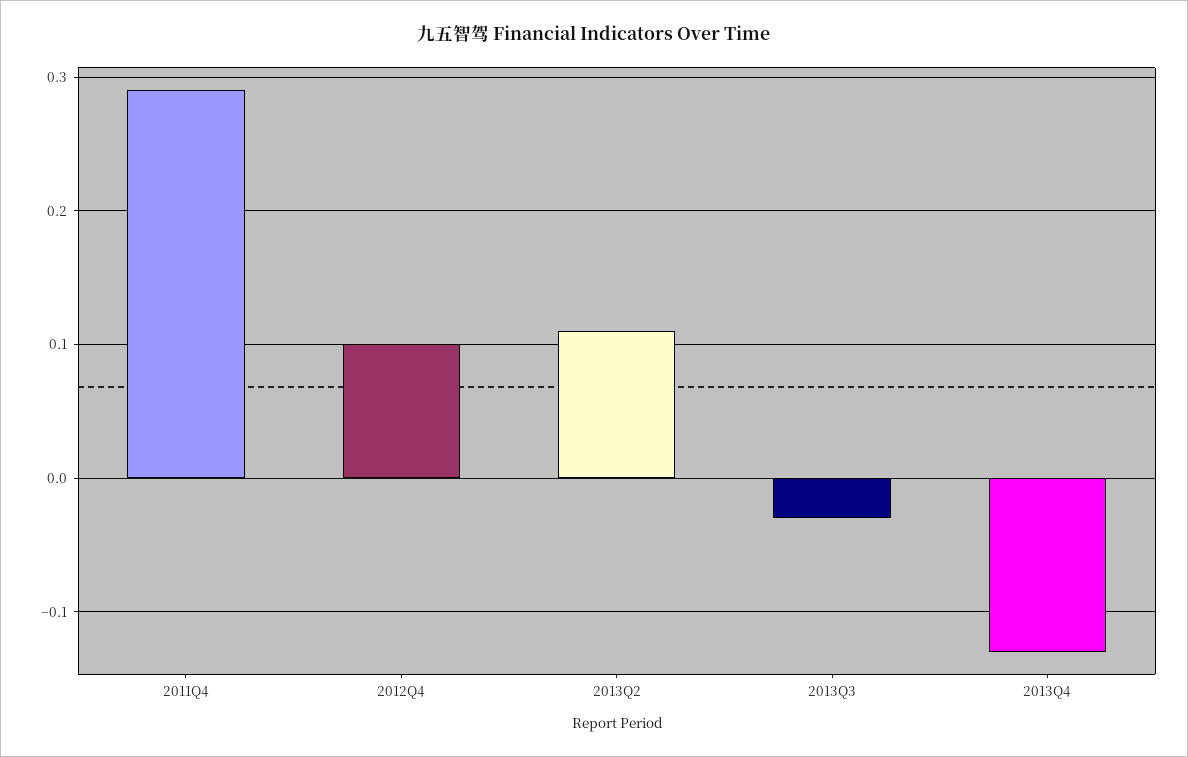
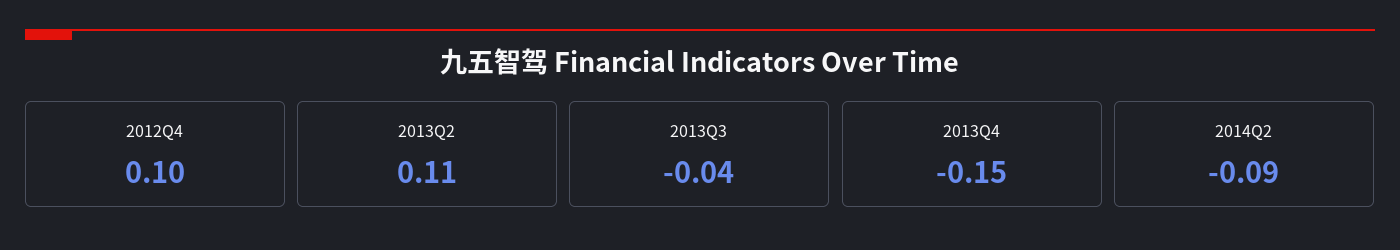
2011Q4: 0.29 -> none
2013Q3: -0.03 -> -0.04
2013Q4: -0.13 -> -0.15
2014Q2: none -> -0.09

